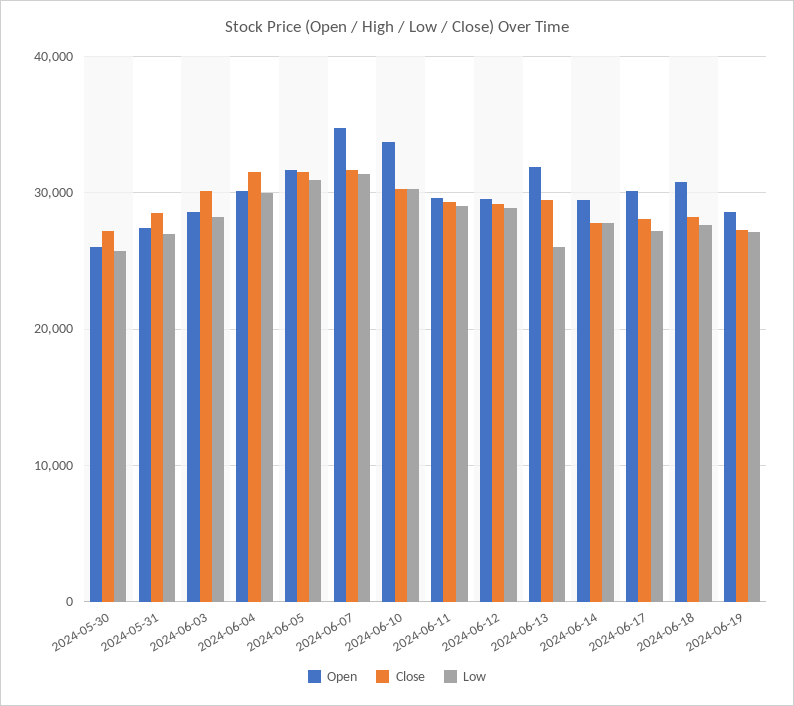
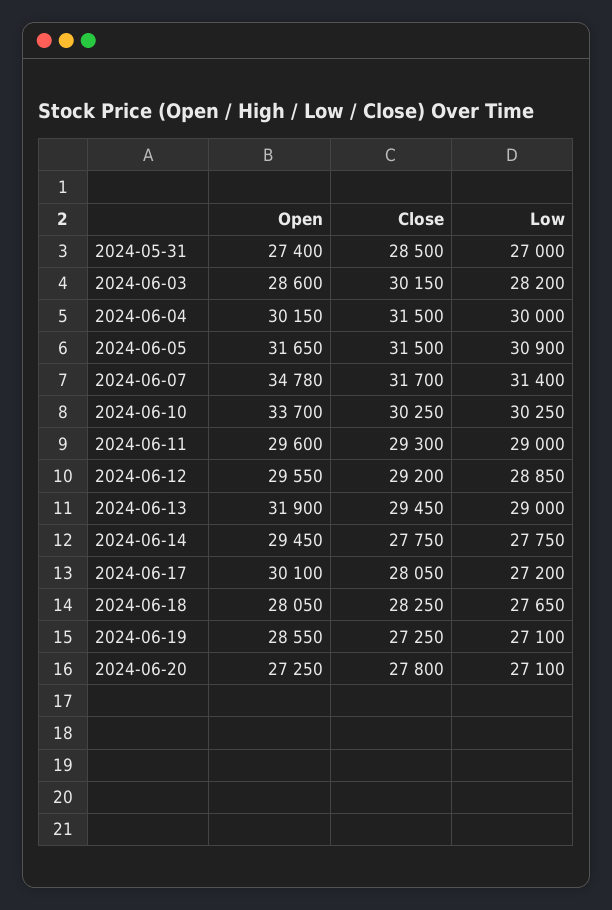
Open, 2024-05-30: 26000 -> none
Close, 2024-05-30: 27000 -> none
Low, 2024-05-30: 26000 -> none
Low, 2024-06-13: 26000 -> 29000
Open, 2024-06-18: 31000 -> 28050
Open, 2024-06-20: none -> 27250
Close, 2024-06-20: none -> 27800
Low, 2024-06-20: none -> 27100

